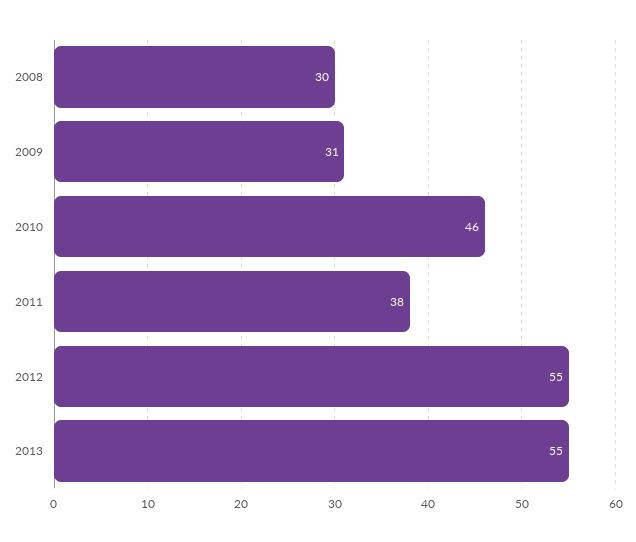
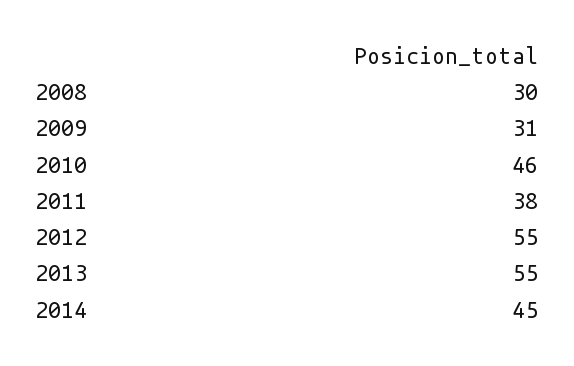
2014: none -> 45

